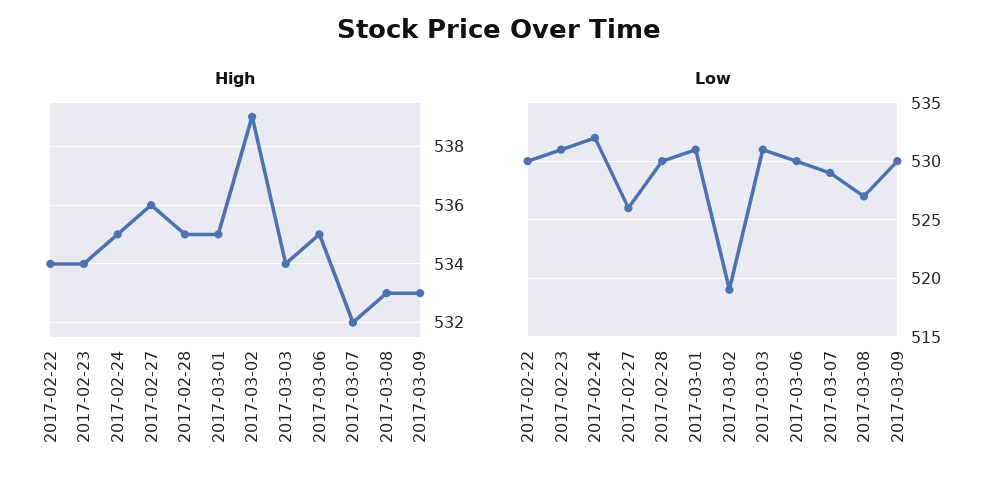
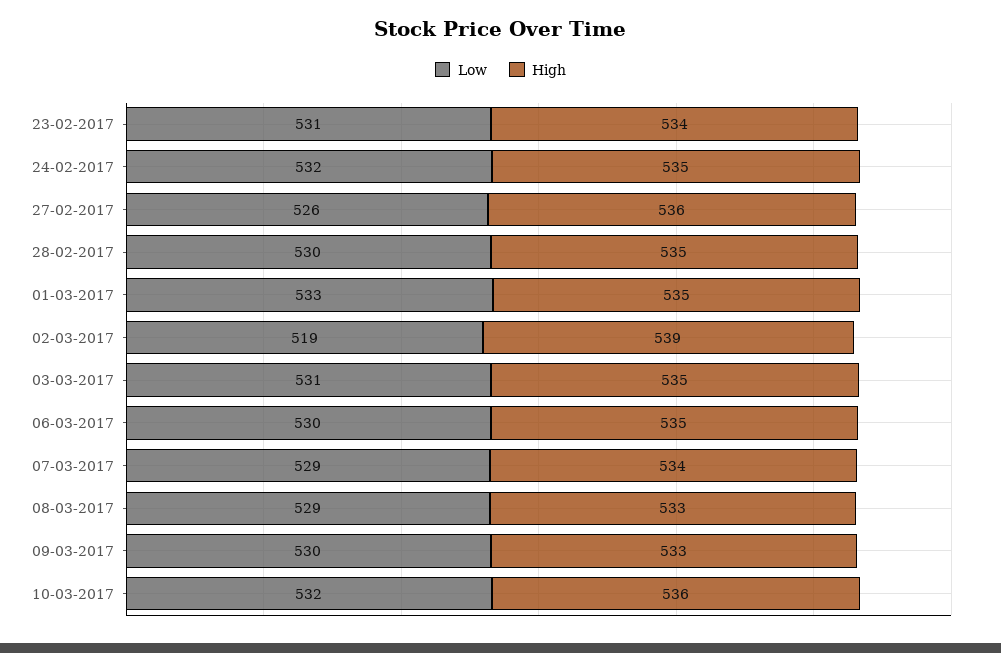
High, 2017-02-22: 534 -> none
High, 2017-03-03: 534 -> 535
High, 2017-03-07: 532 -> 534
Low, 2017-02-22: 530 -> none
Low, 2017-03-01: 531 -> 533
Low, 2017-03-08: 527 -> 529
Low, 10-03-2017: none -> 532
High, 10-03-2017: none -> 536

